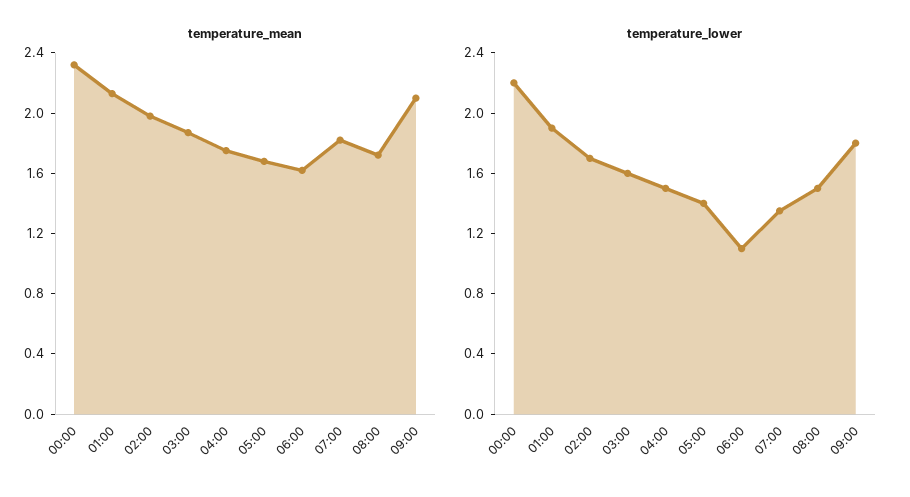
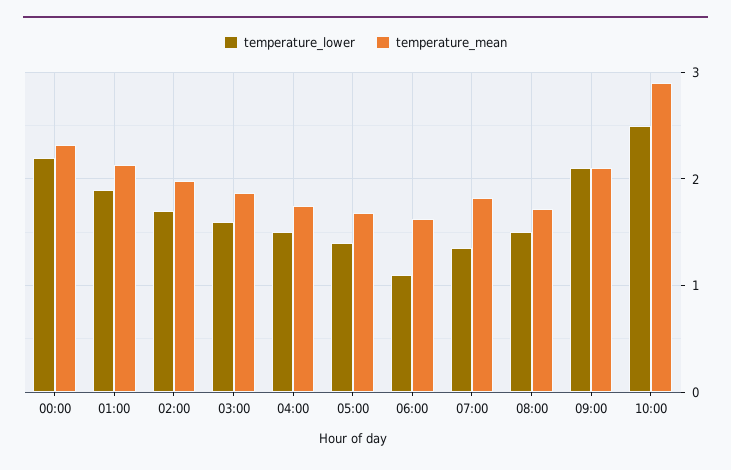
temperature_lower, 09:00: 1.8 -> 2.1
temperature_lower, 10:00: none -> 2.5
temperature_mean, 10:00: none -> 2.9

